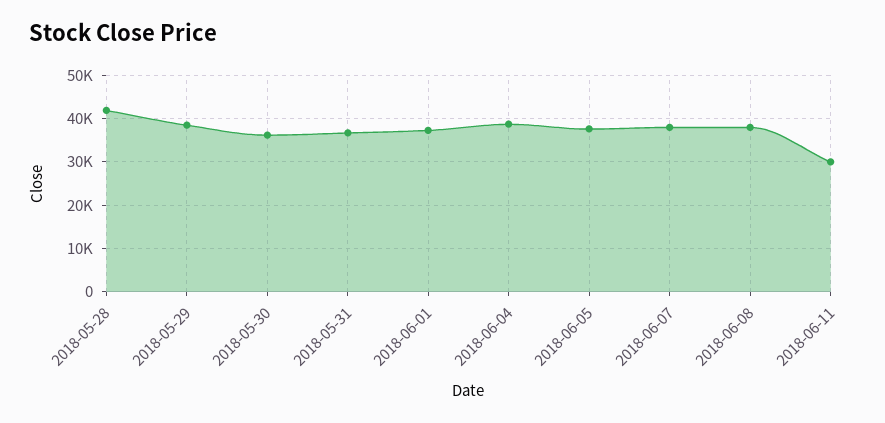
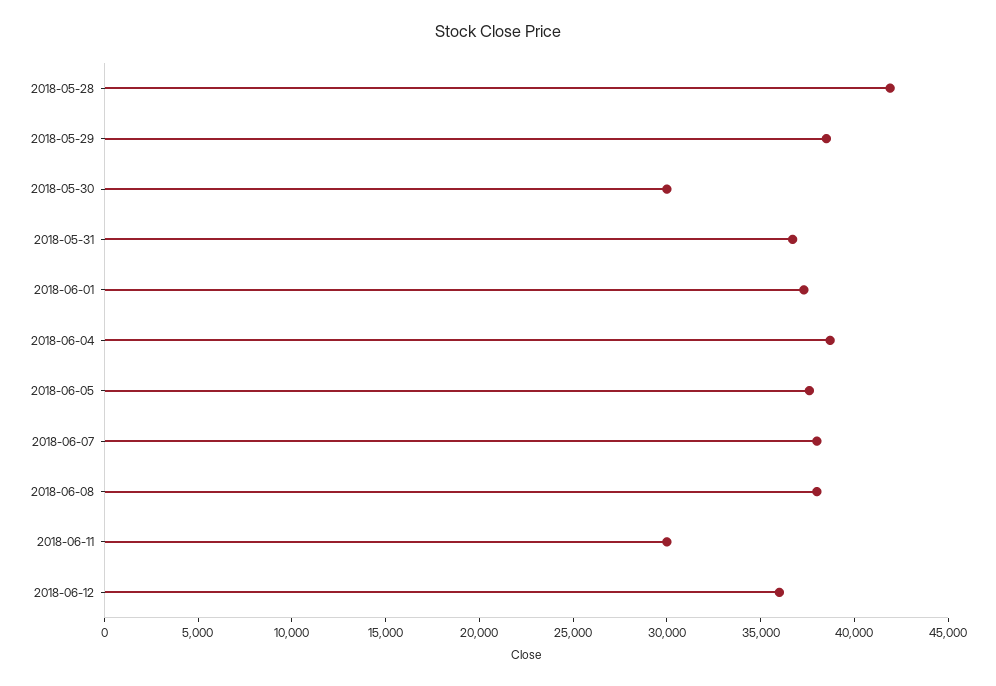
2018-05-30: 36000 -> 30000
2018-06-12: none -> 36000

